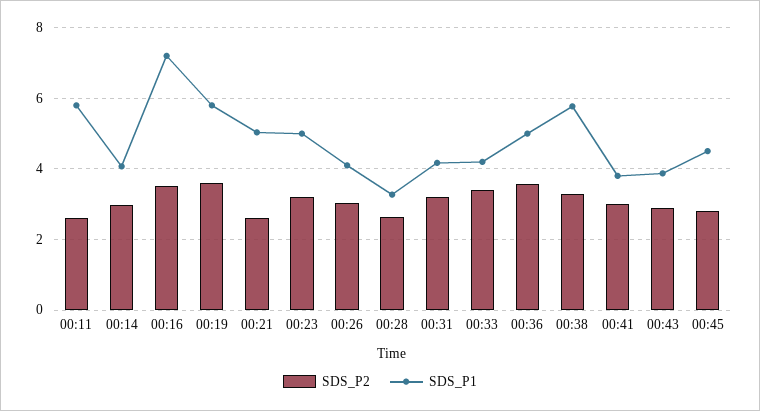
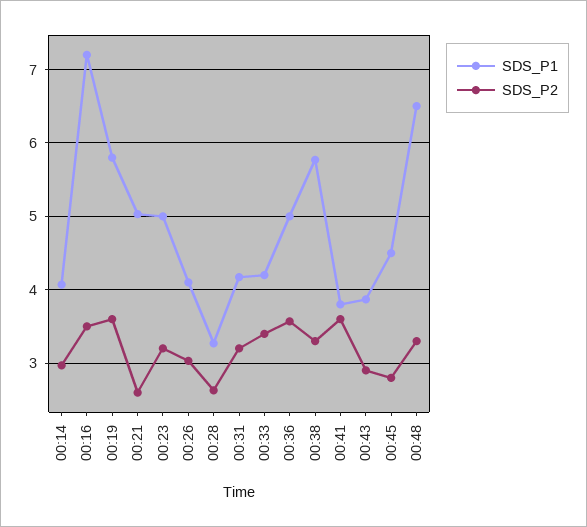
SDS_P2, 00:11: 2.6 -> none
SDS_P1, 00:11: 5.8 -> none
SDS_P2, 00:41: 3 -> 3.6
SDS_P1, 00:48: none -> 6.5
SDS_P2, 00:48: none -> 3.3

